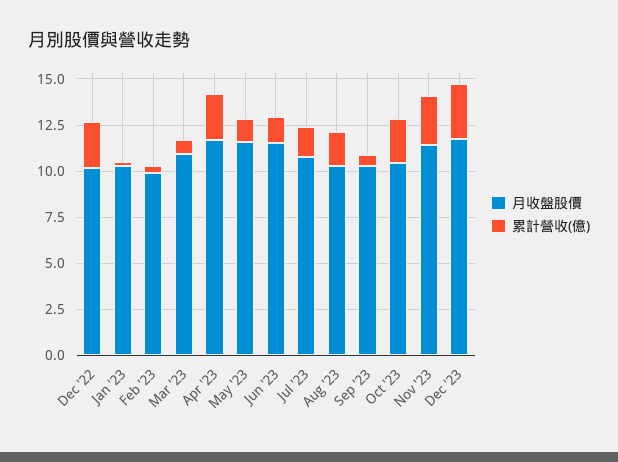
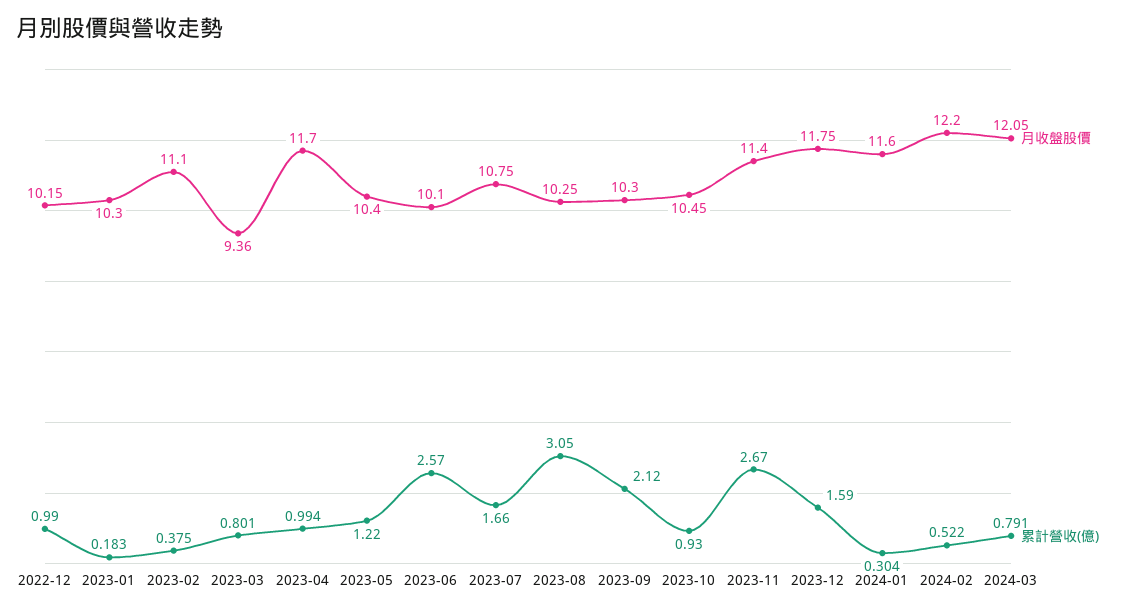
累計營收(億), Dec '22: 2.5 -> 0.99
月收盤股價, Feb '23: 10 -> 11.1
月收盤股價, Mar '23: 11 -> 9.36
累計營收(億), Apr '23: 2.5 -> 0.994
月收盤股價, May '23: 11.5 -> 10.4
月收盤股價, Jun '23: 11.5 -> 10.1
累計營收(億), Jun '23: 1.5 -> 2.57
累計營收(億), Aug '23: 2 -> 3.05
累計營收(億), Sep '23: 0.5 -> 2.12
累計營收(億), Oct '23: 2.5 -> 0.93
累計營收(億), Dec '23: 3 -> 1.59
月收盤股價, 2024-01: none -> 11.6
累計營收(億), 2024-01: none -> 0.304
月收盤股價, 2024-02: none -> 12.2
累計營收(億), 2024-02: none -> 0.522
月收盤股價, 2024-03: none -> 12.05
累計營收(億), 2024-03: none -> 0.791

